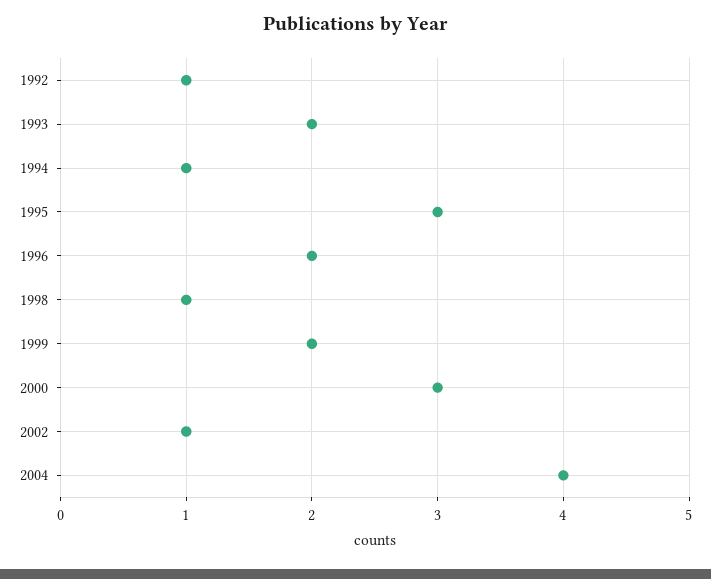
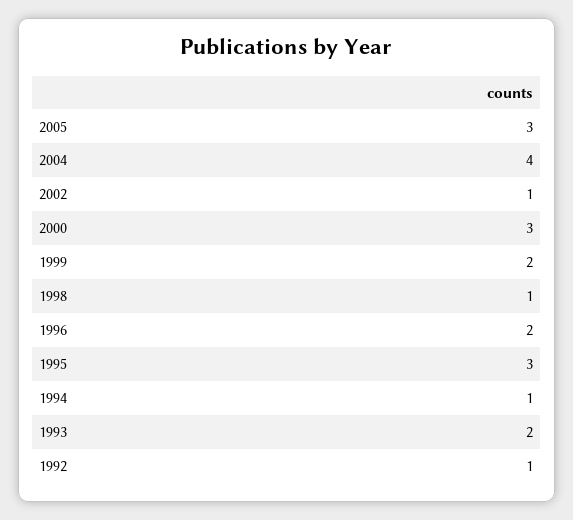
2005: none -> 3

